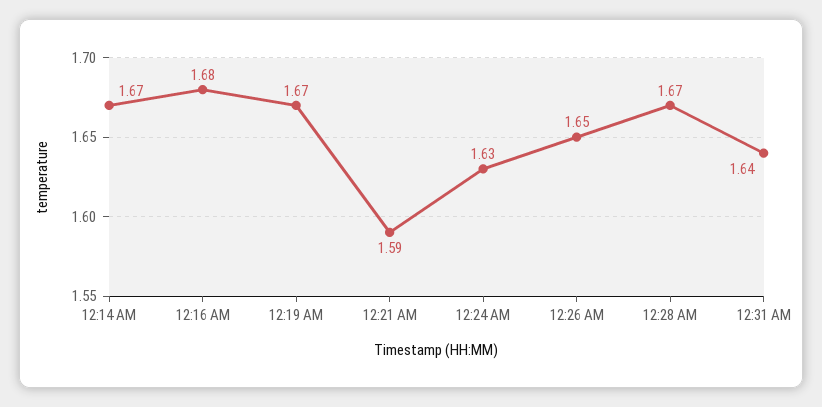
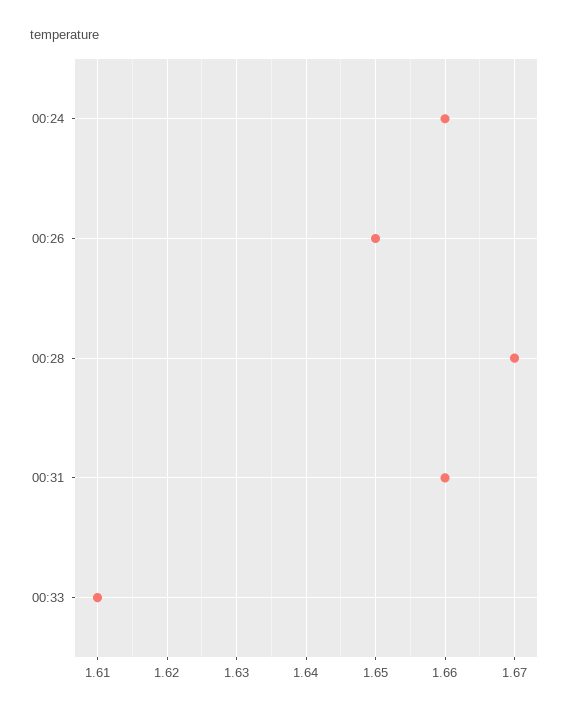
12:14 AM: 1.67 -> none
12:16 AM: 1.68 -> none
12:19 AM: 1.67 -> none
12:21 AM: 1.59 -> none
12:24 AM: 1.63 -> 1.66
12:31 AM: 1.64 -> 1.66
00:33: none -> 1.61

